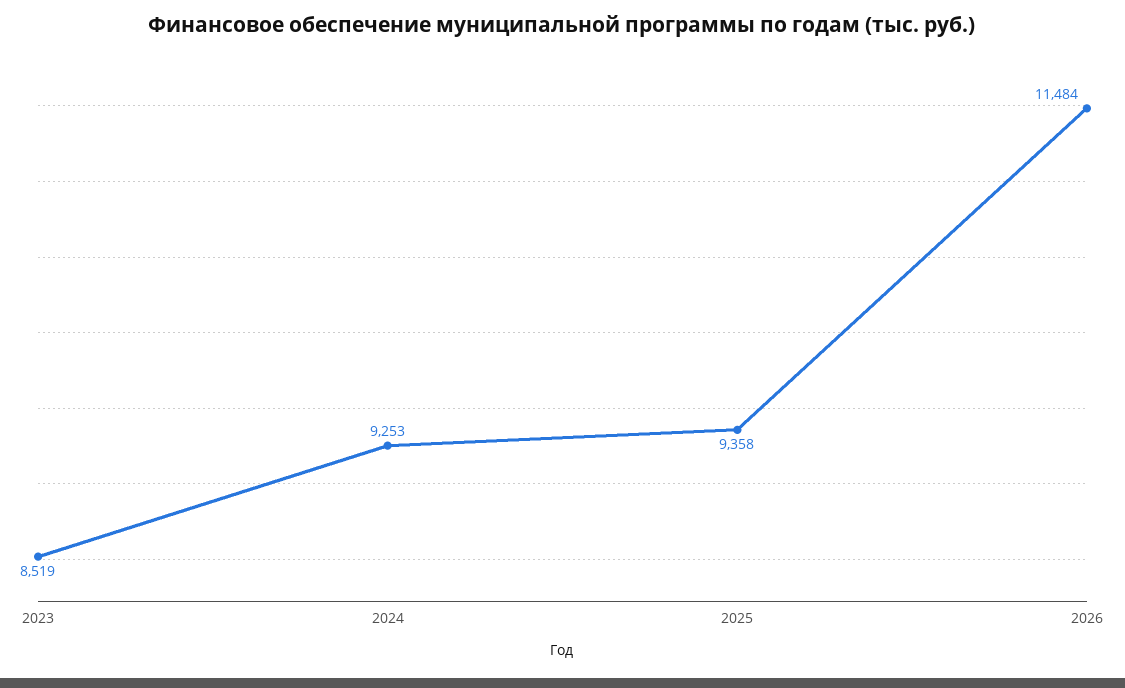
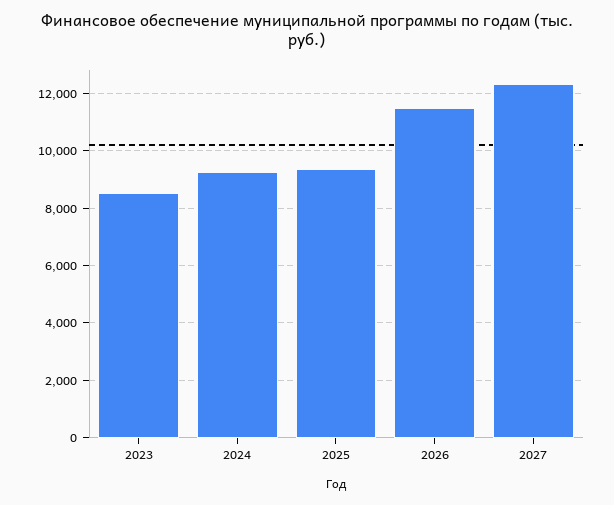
2027: none -> 12250

